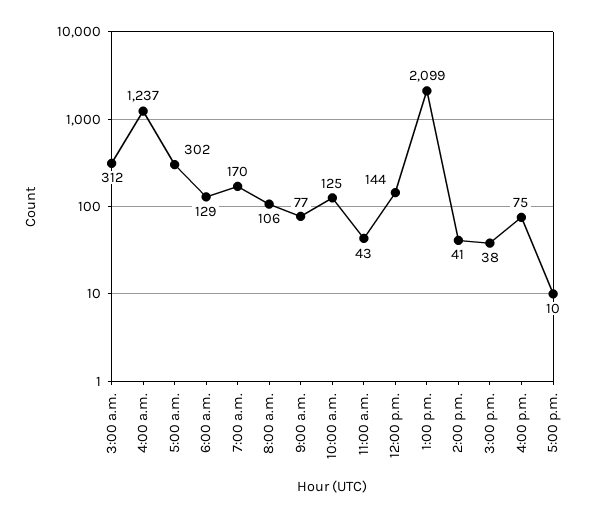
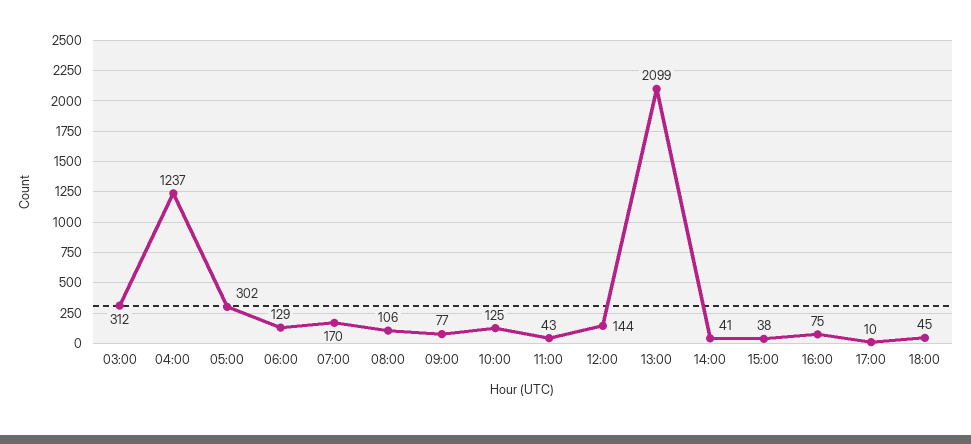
18:00: none -> 45

